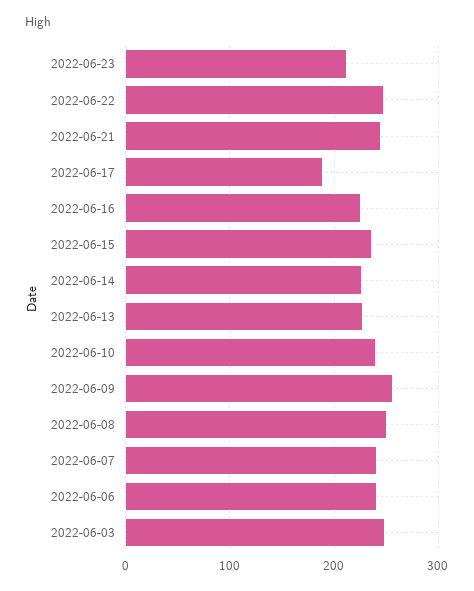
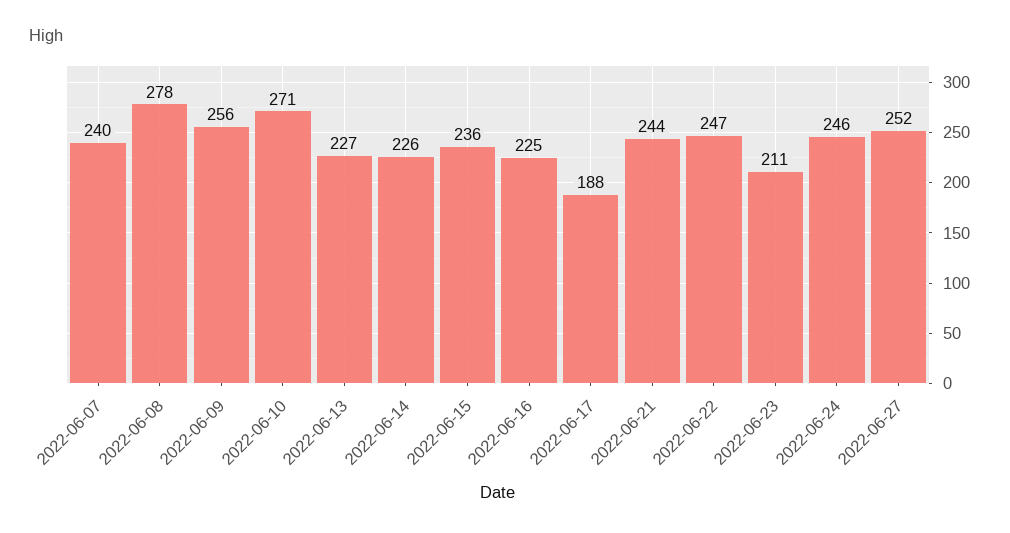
2022-06-10: 240 -> 271
2022-06-08: 250 -> 278
2022-06-06: 240 -> none
2022-06-03: 250 -> none
2022-06-24: none -> 246
2022-06-27: none -> 252

